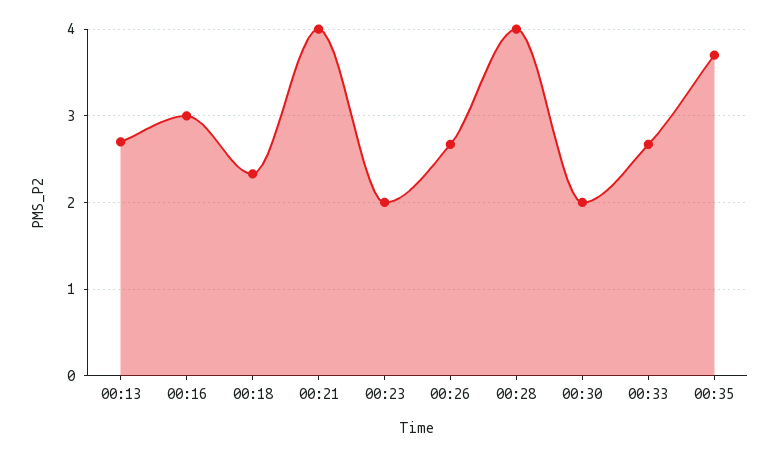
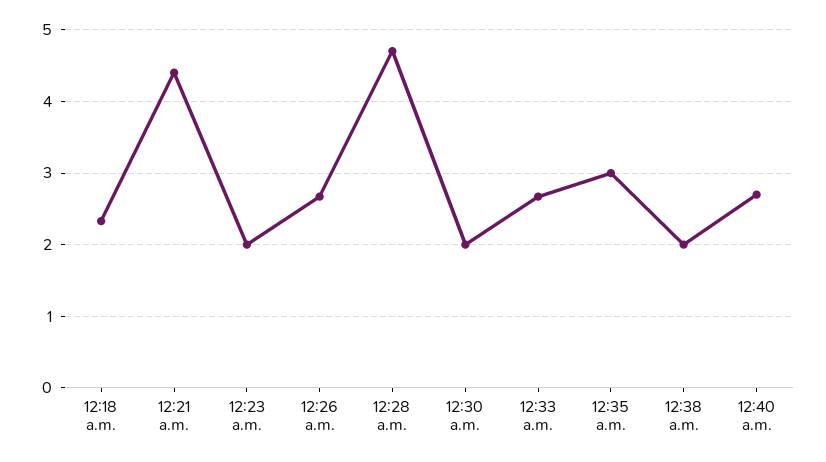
00:13: 2.7 -> none
00:16: 3 -> none
00:21: 4 -> 4.4
00:28: 4 -> 4.7
00:35: 3.7 -> 3
12:38 a.m.: none -> 2
12:40 a.m.: none -> 2.7

